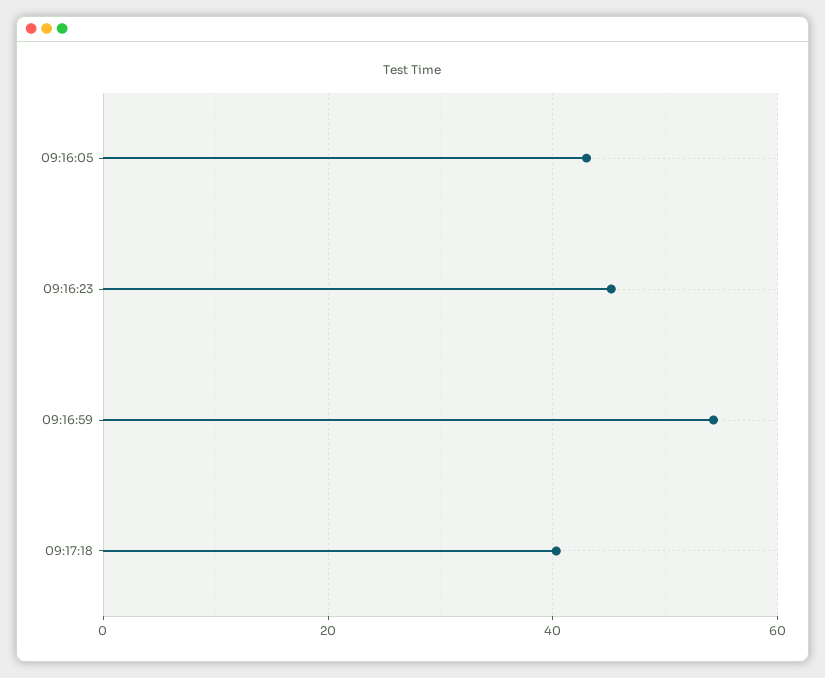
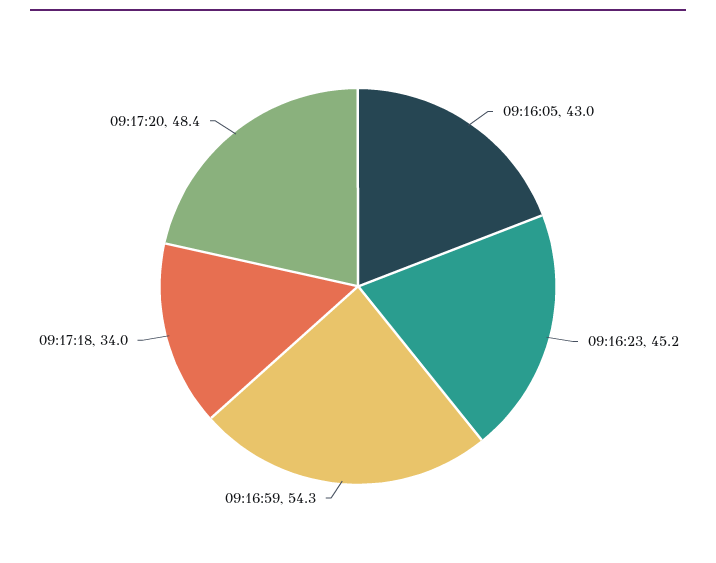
09:17:18: 40 -> 34
09:17:20: none -> 48.4

